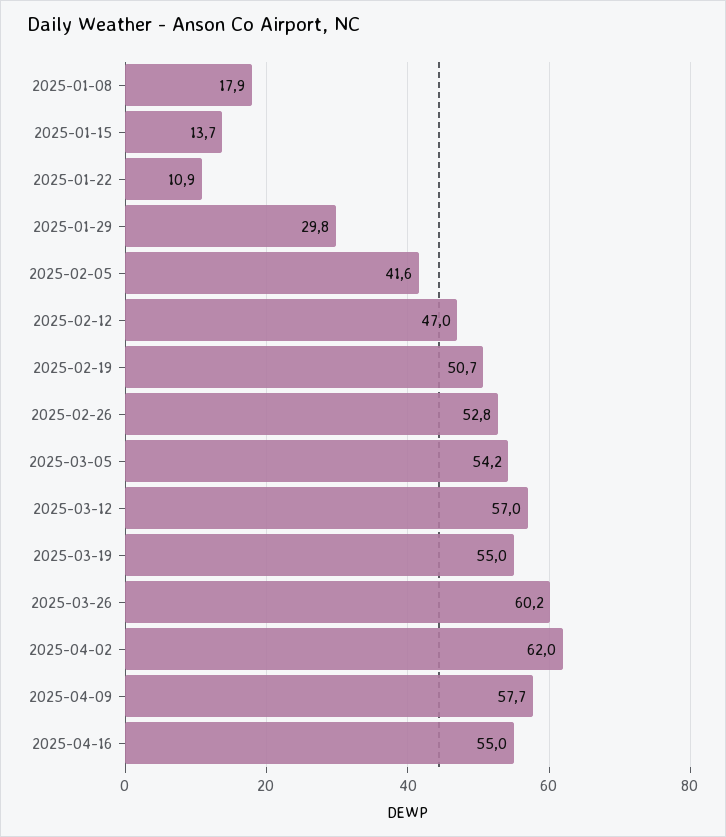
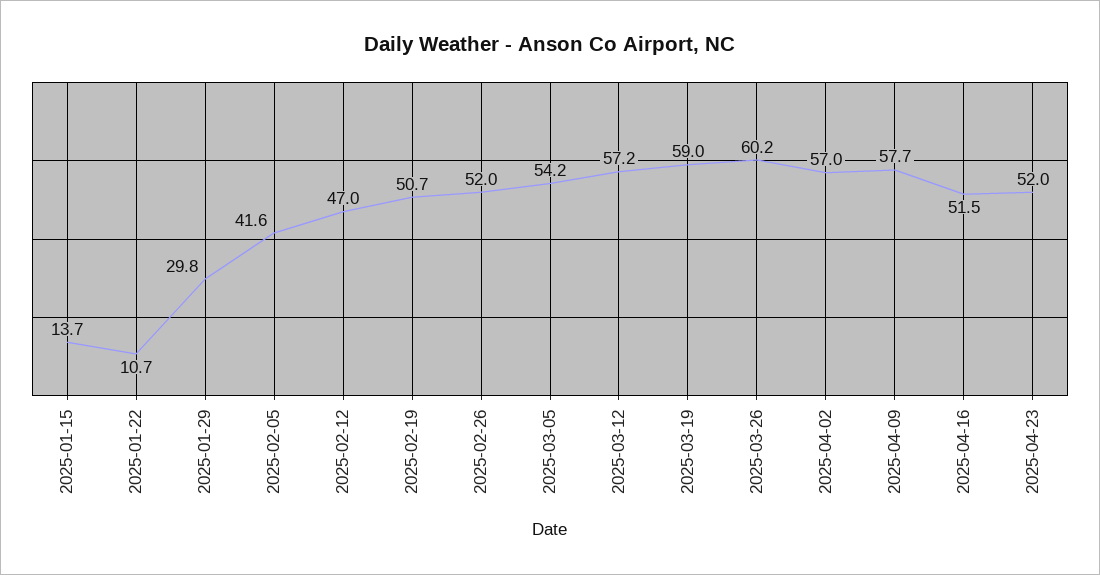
2025-01-08: 17.9 -> none
2025-01-22: 10.9 -> 10.7
2025-02-26: 52.8 -> 52
2025-03-12: 57 -> 57.2
2025-03-19: 55 -> 59
2025-04-02: 62 -> 57
2025-04-16: 55 -> 51.5
2025-04-23: none -> 52

